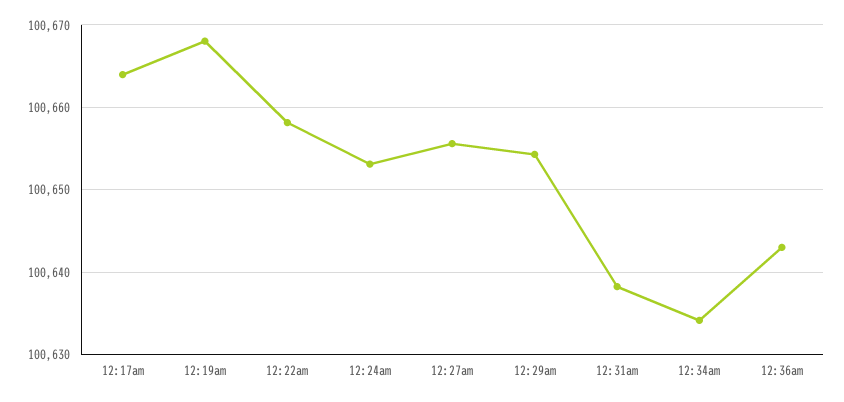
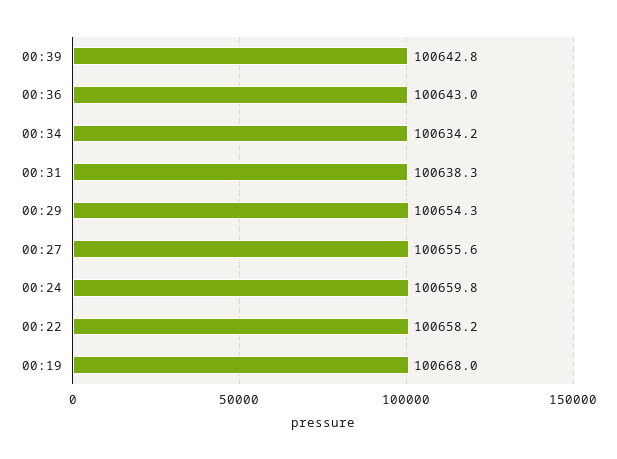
12:17am: 100664 -> none
12:24am: 100653 -> 100659.8
00:39: none -> 100642.8

